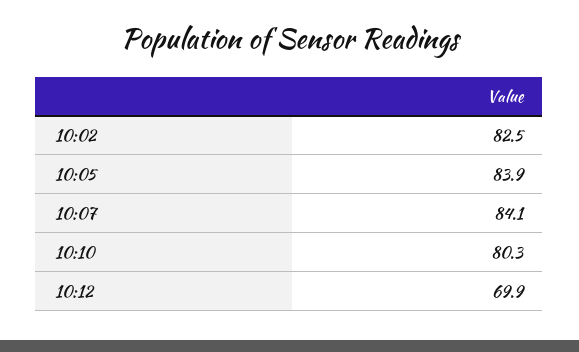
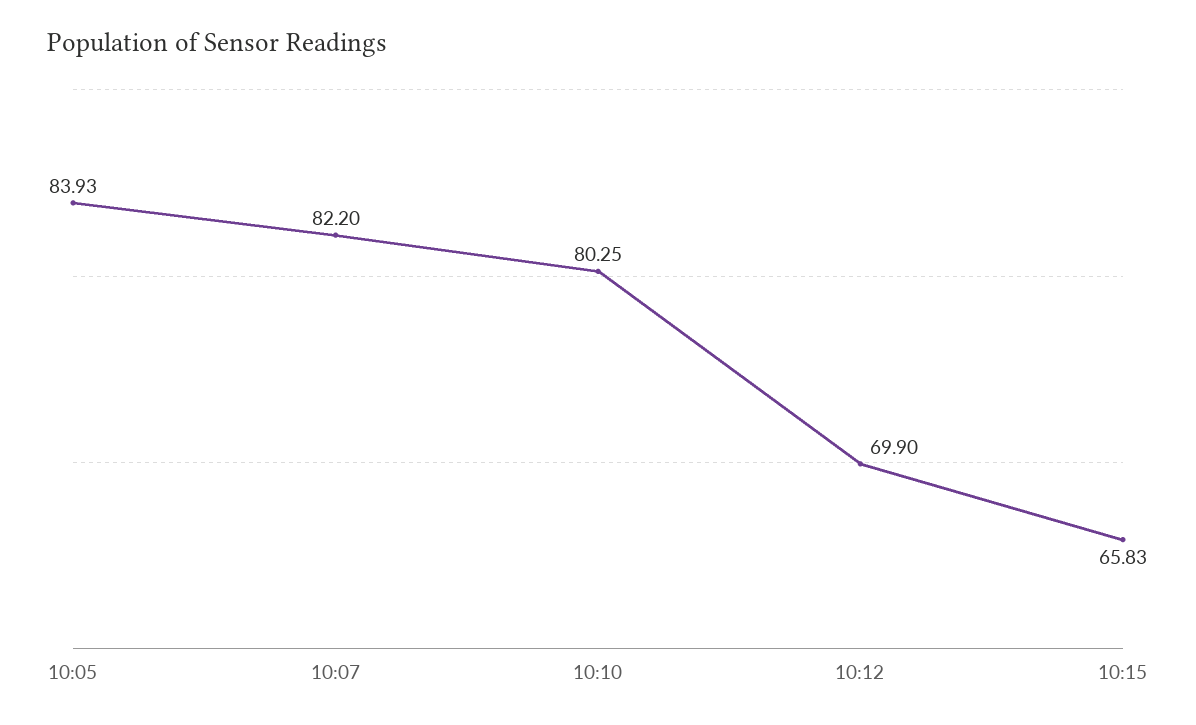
10:02: 82.5 -> none
10:07: 84.1 -> 82.2
10:15: none -> 65.83

